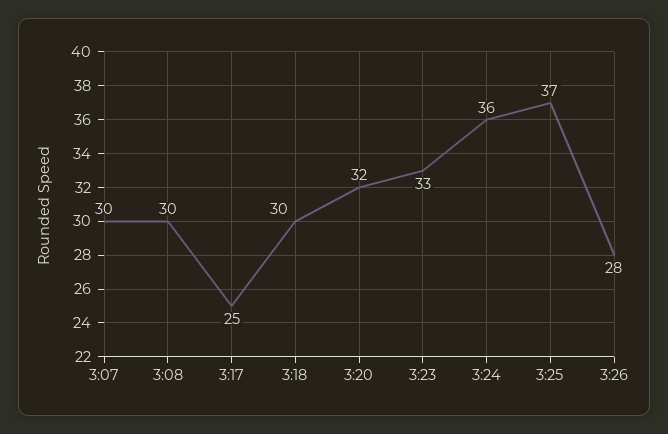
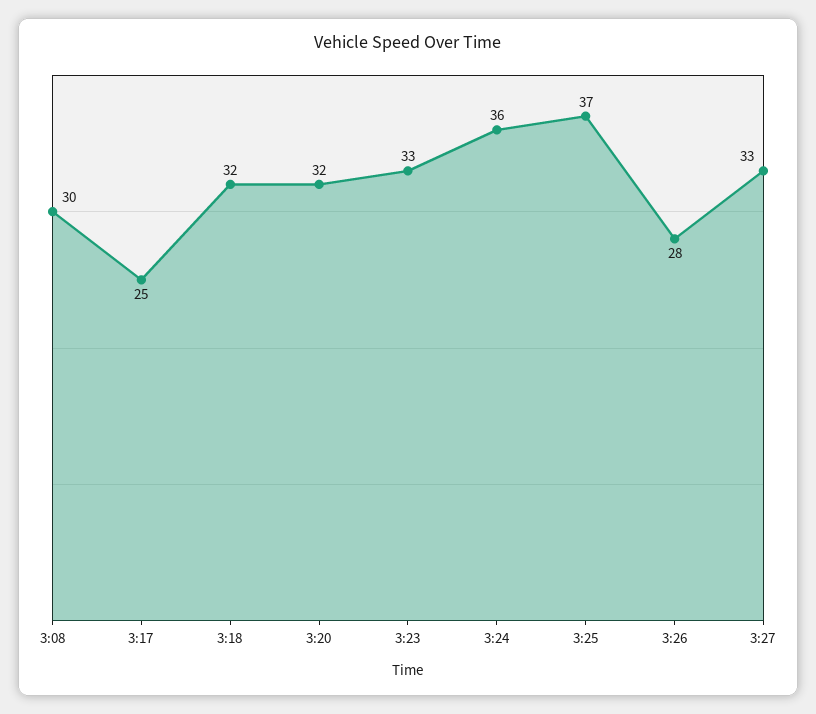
3:07: 30 -> none
3:18: 30 -> 32
3:27: none -> 33

